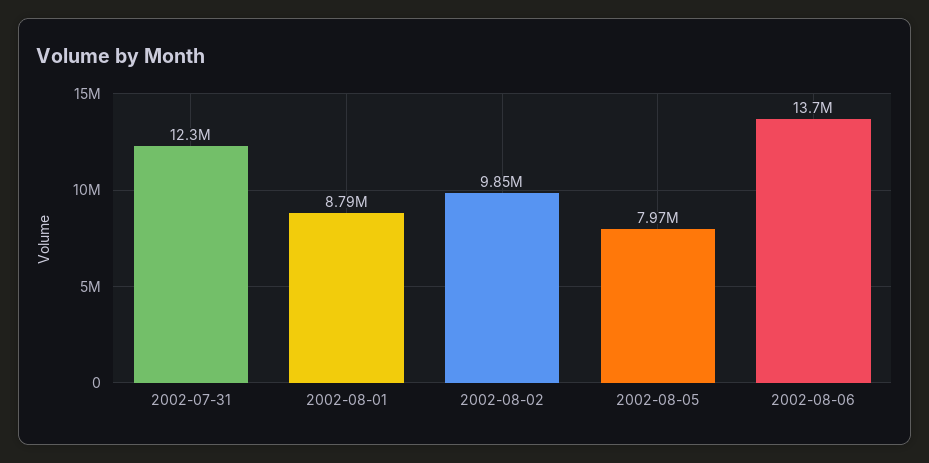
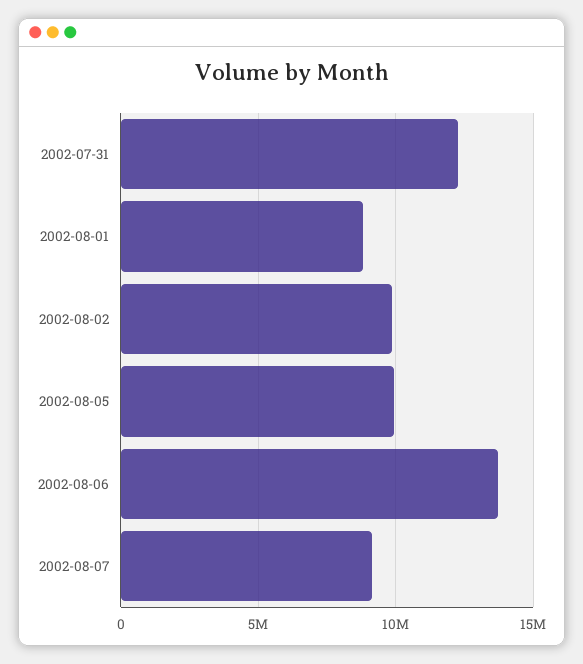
2002-08-05: 7970000 -> 10000000
2002-08-07: none -> 9000000

